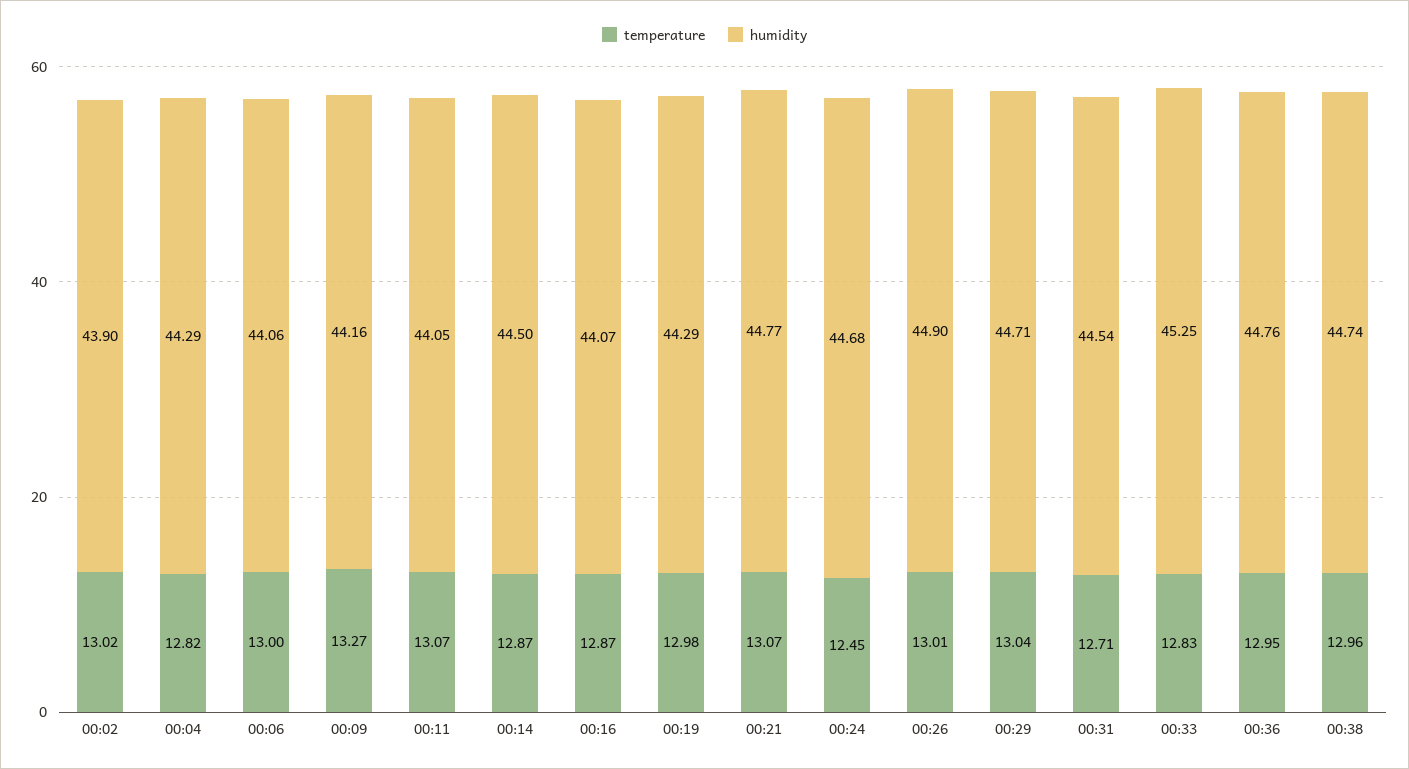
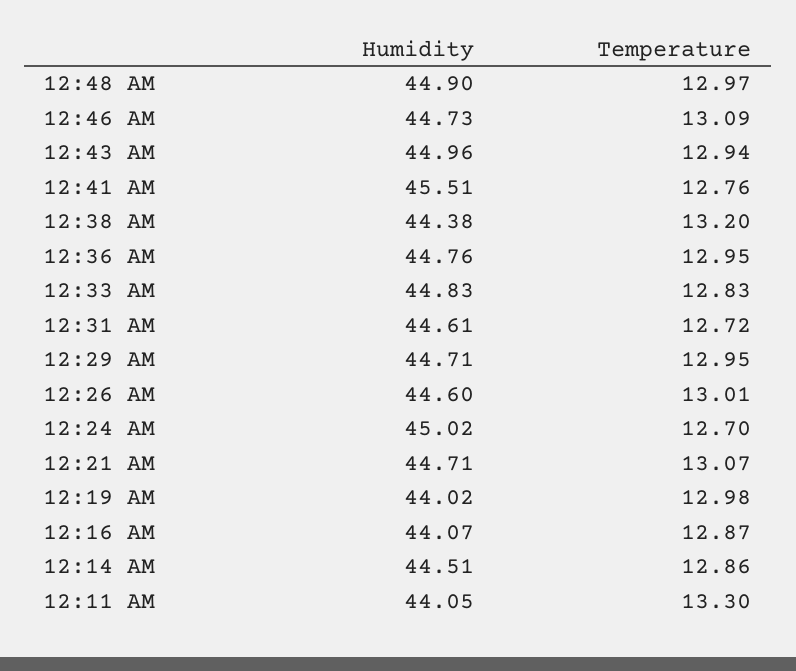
temperature, 00:02: 13.02 -> none
humidity, 00:02: 43.9 -> none
temperature, 00:04: 12.82 -> none
humidity, 00:04: 44.29 -> none
temperature, 00:06: 13 -> none
humidity, 00:06: 44.06 -> none
temperature, 00:09: 13.27 -> none
humidity, 00:09: 44.16 -> none
temperature, 00:11: 13.07 -> 13.3
temperature, 00:14: 12.87 -> 12.86
humidity, 00:14: 44.5 -> 44.51
humidity, 00:19: 44.29 -> 44.02
humidity, 00:21: 44.77 -> 44.71
temperature, 00:24: 12.45 -> 12.7
humidity, 00:24: 44.68 -> 45.02
humidity, 00:26: 44.9 -> 44.6
temperature, 00:29: 13.04 -> 12.95
temperature, 00:31: 12.71 -> 12.72
humidity, 00:31: 44.54 -> 44.61
humidity, 00:33: 45.25 -> 44.83
temperature, 00:38: 12.96 -> 13.2
humidity, 00:38: 44.74 -> 44.38
humidity, 12:48 AM: none -> 44.9
temperature, 12:48 AM: none -> 12.97
humidity, 12:46 AM: none -> 44.73
temperature, 12:46 AM: none -> 13.09
humidity, 12:43 AM: none -> 44.96
temperature, 12:43 AM: none -> 12.94
humidity, 12:41 AM: none -> 45.51
temperature, 12:41 AM: none -> 12.76

